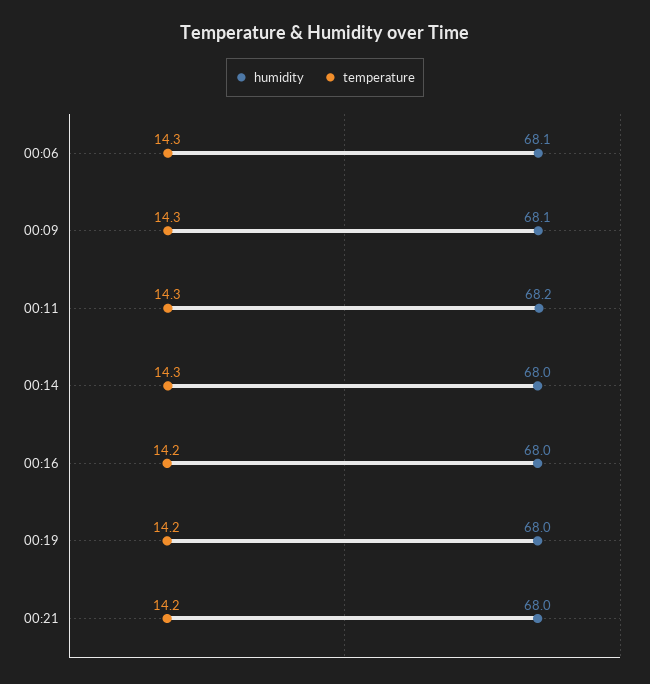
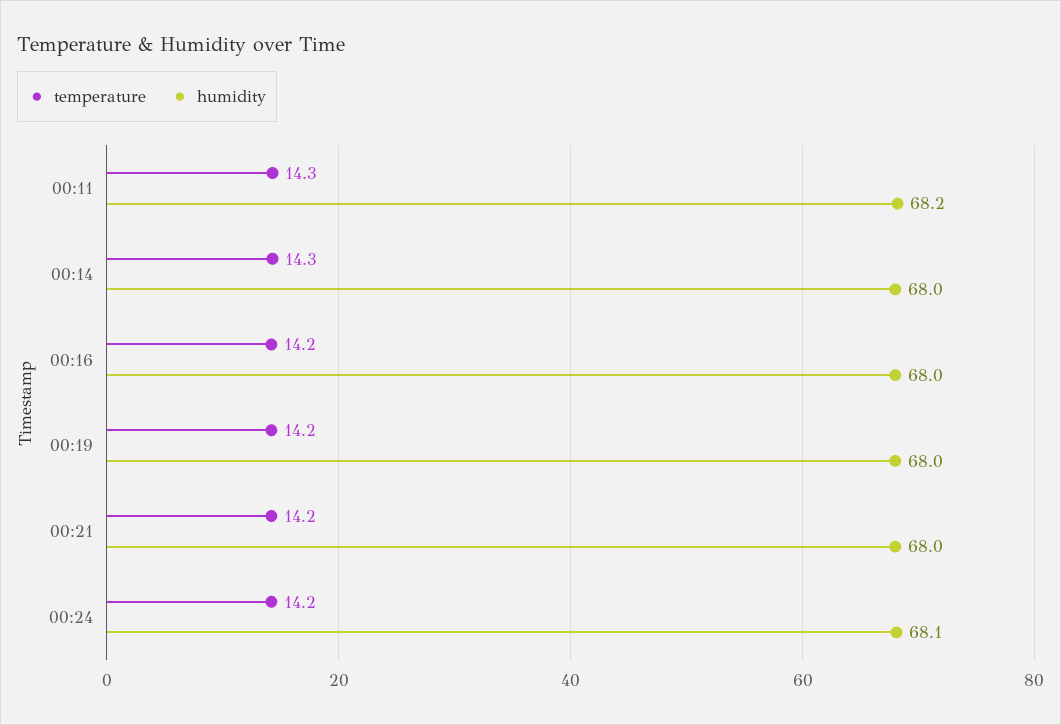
humidity, 00:06: 68.1 -> none
temperature, 00:06: 14.3 -> none
humidity, 00:09: 68.1 -> none
temperature, 00:09: 14.3 -> none
temperature, 00:24: none -> 14.2
humidity, 00:24: none -> 68.1

